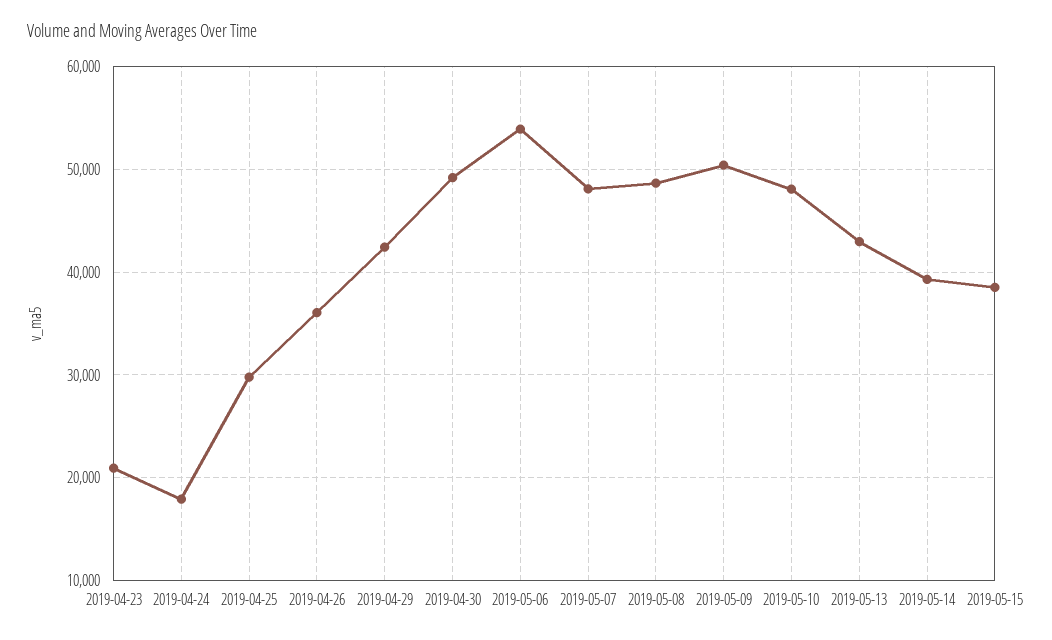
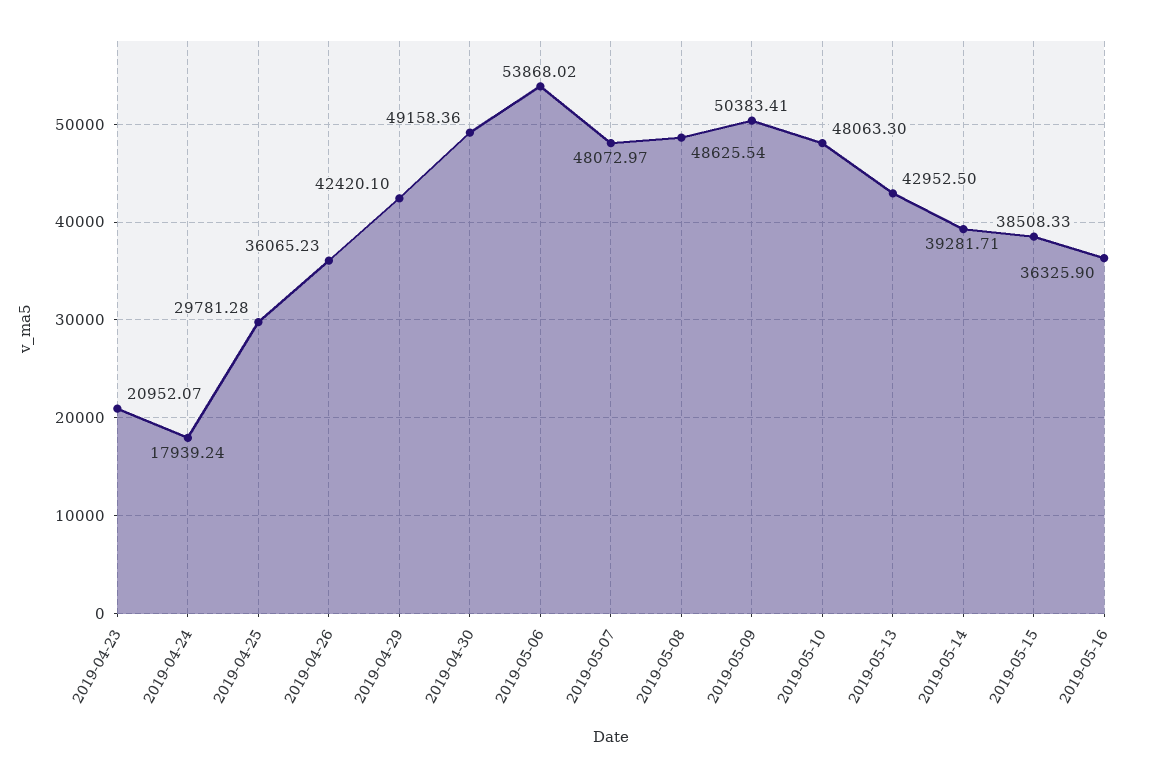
2019-05-16: none -> 36325.9

